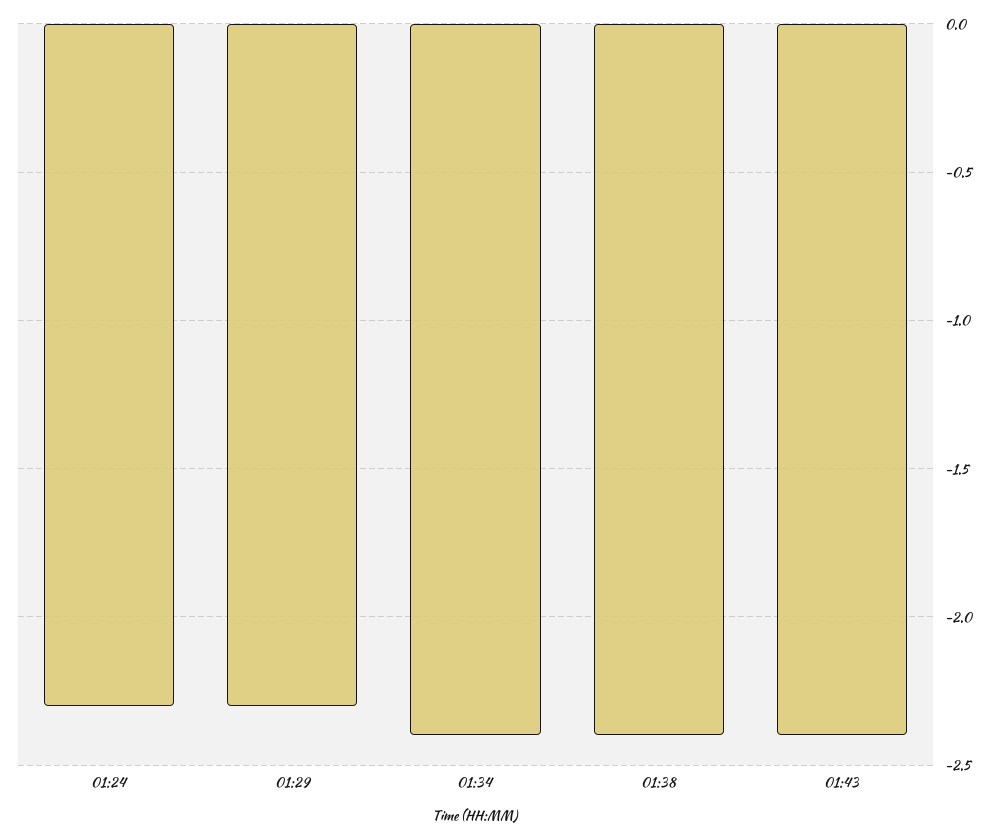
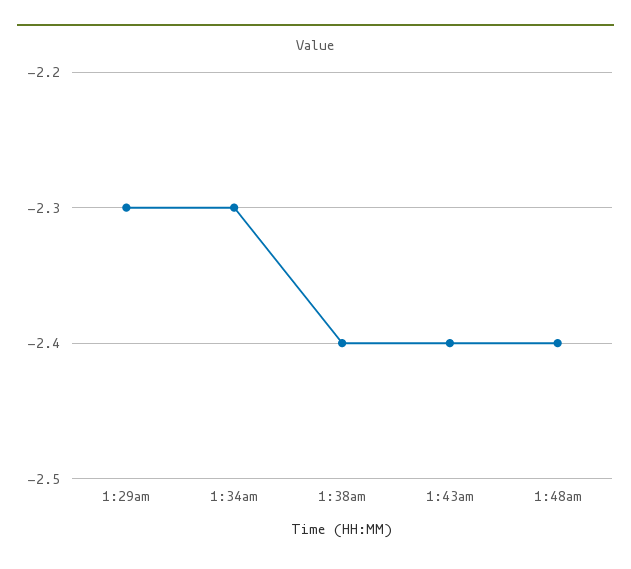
01:24: -2.3 -> none
01:34: -2.4 -> -2.3
1:48am: none -> -2.4

